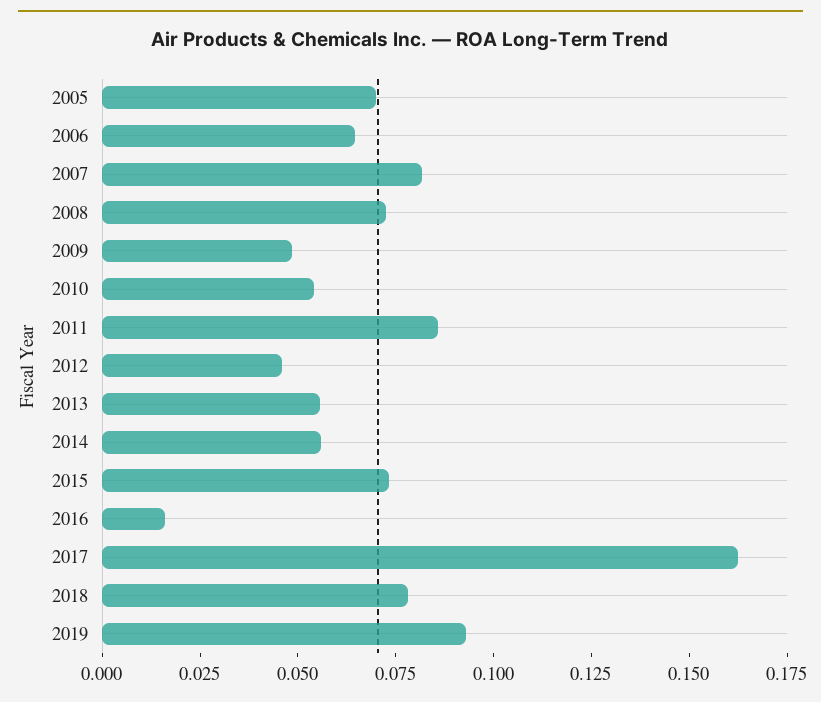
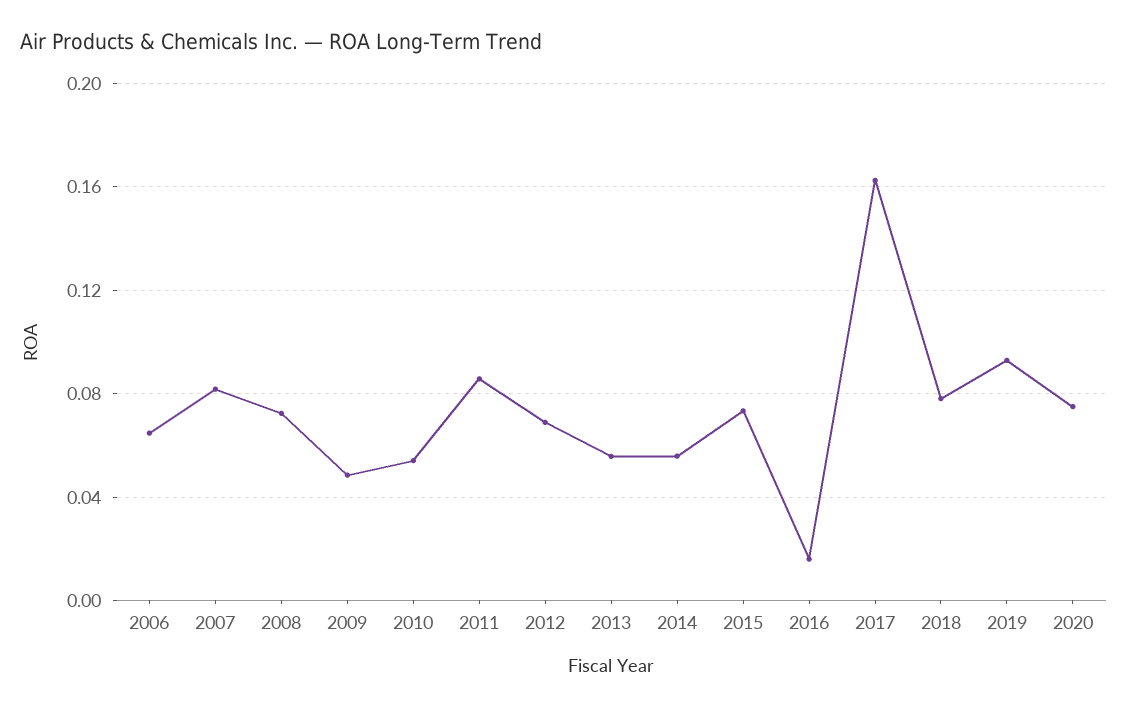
2005: 0.07 -> none
2012: 0.045 -> 0.07
2020: none -> 0.075

